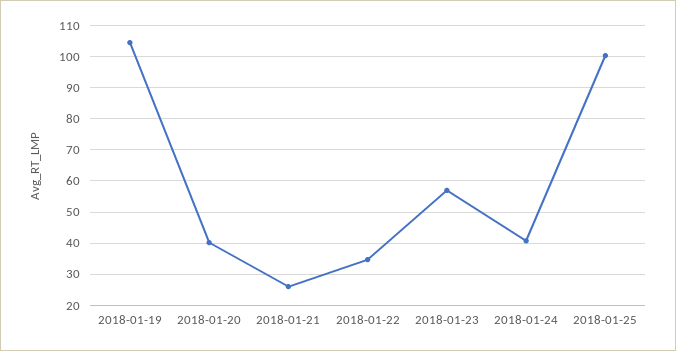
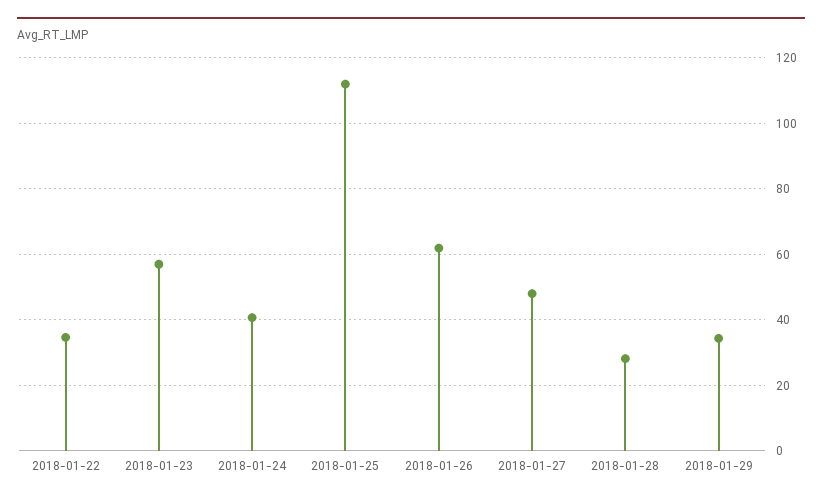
2018-01-19: 104 -> none
2018-01-20: 40 -> none
2018-01-21: 26 -> none
2018-01-25: 100 -> 112
2018-01-26: none -> 62
2018-01-27: none -> 48
2018-01-28: none -> 28
2018-01-29: none -> 34

